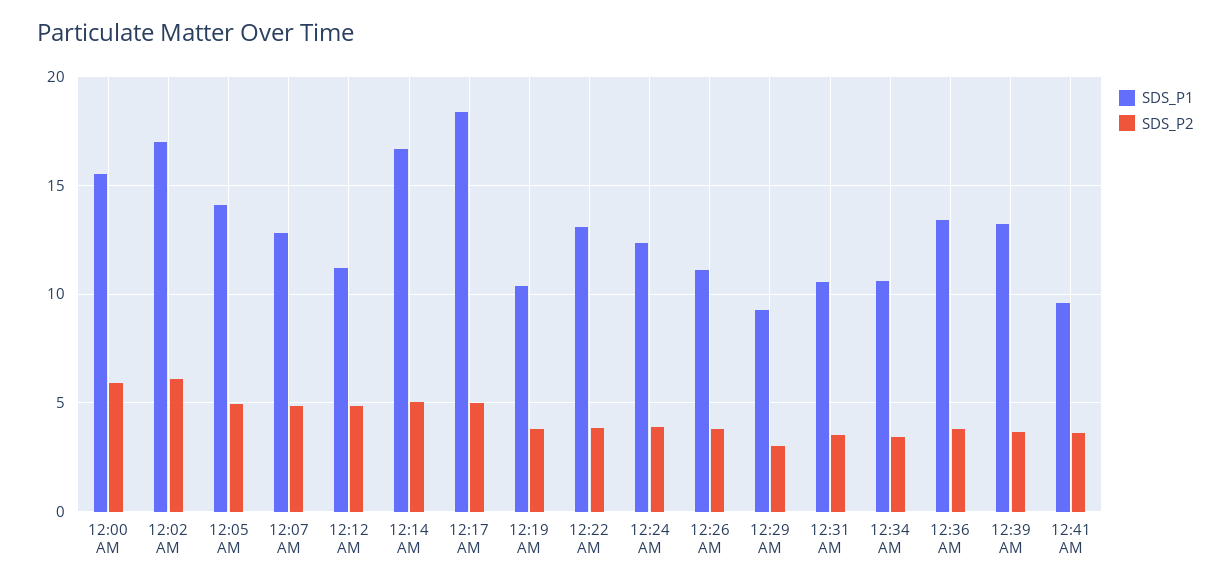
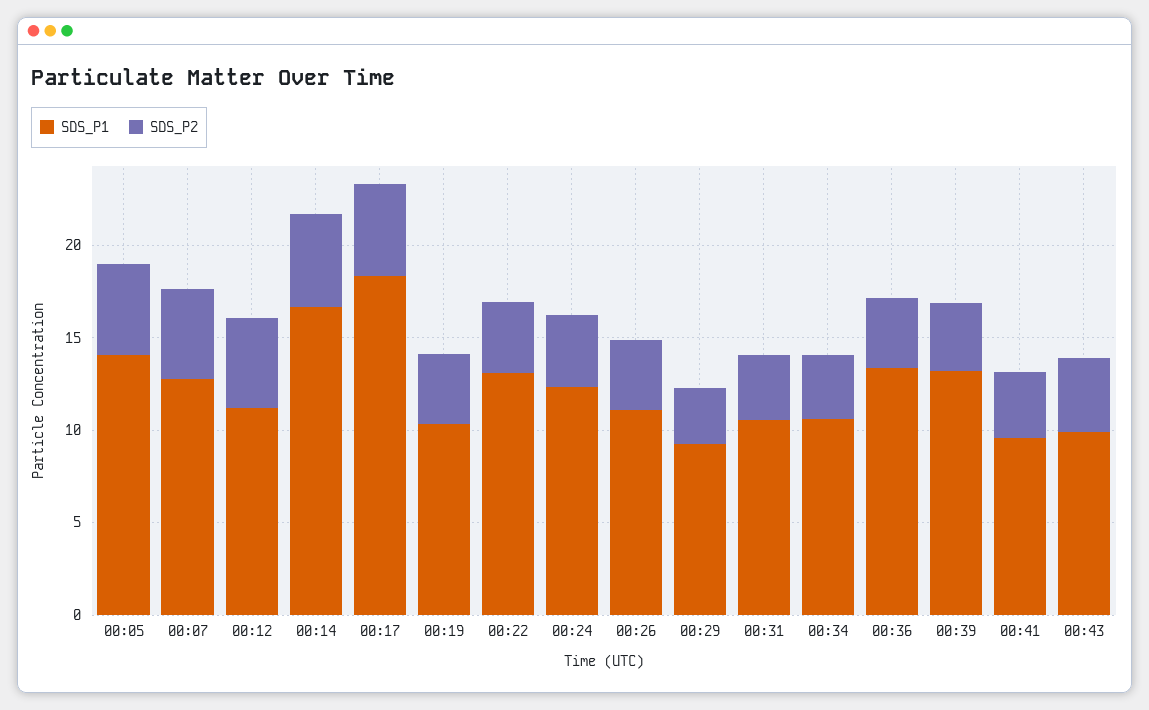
SDS_P1, 12:00 AM: 15.5 -> none
SDS_P2, 12:00 AM: 6 -> none
SDS_P1, 12:02 AM: 17 -> none
SDS_P2, 12:02 AM: 6 -> none
SDS_P1, 00:43: none -> 10
SDS_P2, 00:43: none -> 4

